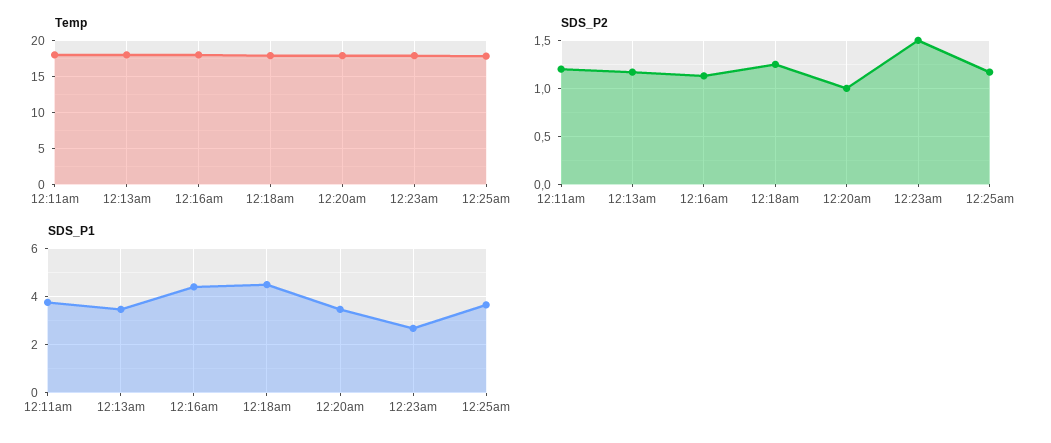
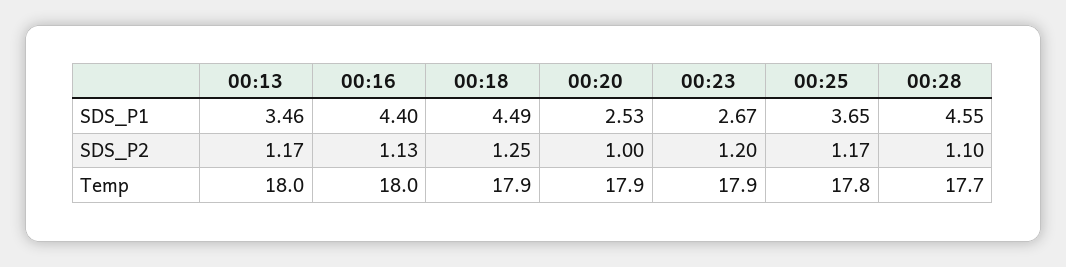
Temp, 12:11am: 18 -> none
SDS_P2, 12:11am: 1.2 -> none
SDS_P2, 12:23am: 1.5 -> 1.2
SDS_P1, 12:11am: 3.75 -> none
SDS_P1, 12:20am: 3.5 -> 2.53
SDS_P1, 00:28: none -> 4.55
SDS_P2, 00:28: none -> 1.1
Temp, 00:28: none -> 17.7

